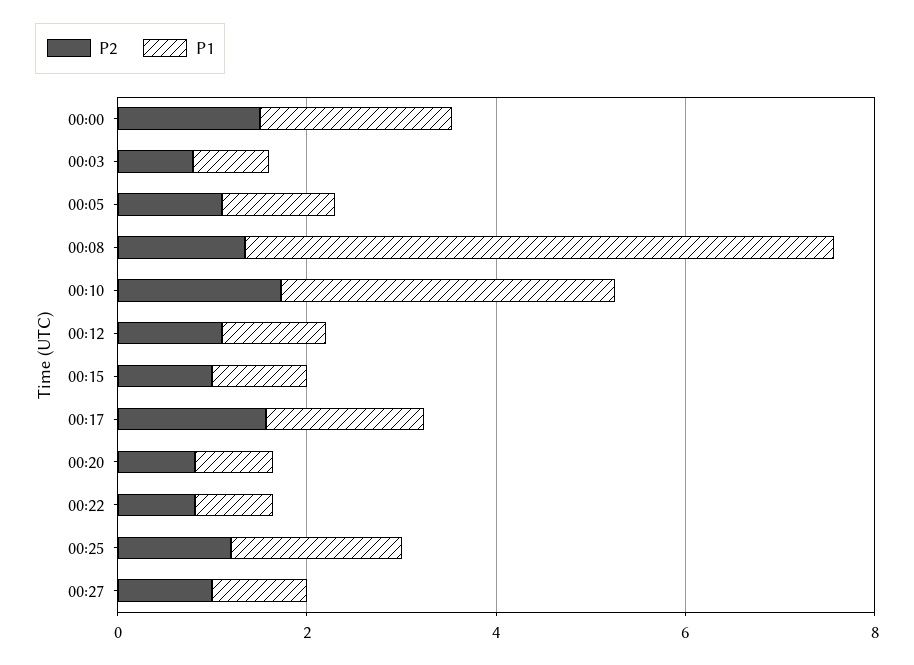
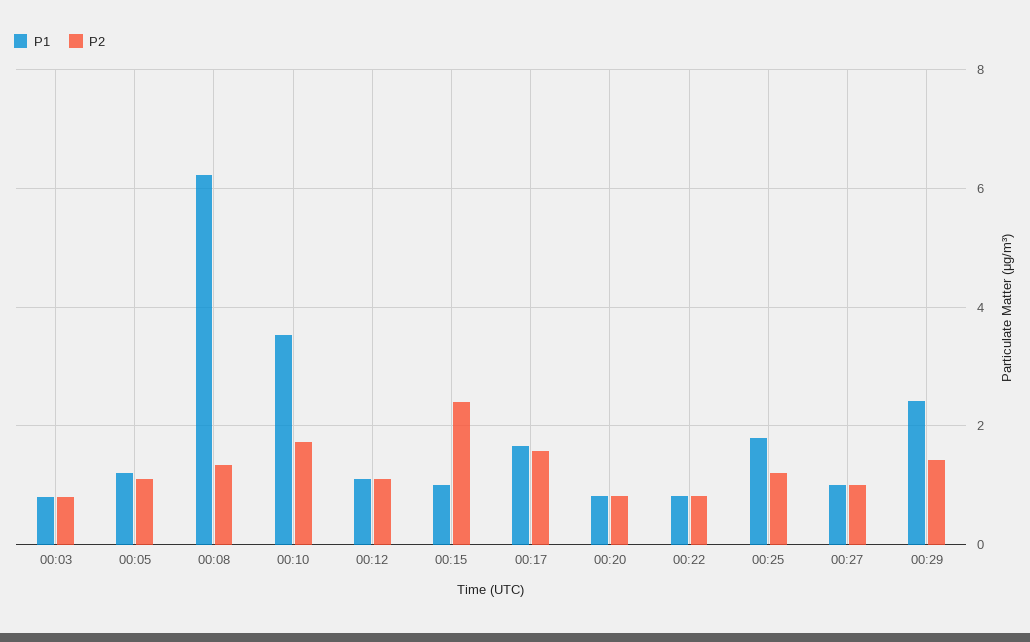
P2, 00:00: 1.5 -> none
P1, 00:00: 2 -> none
P2, 00:15: 1 -> 2.4
P1, 00:29: none -> 2.4
P2, 00:29: none -> 1.4

